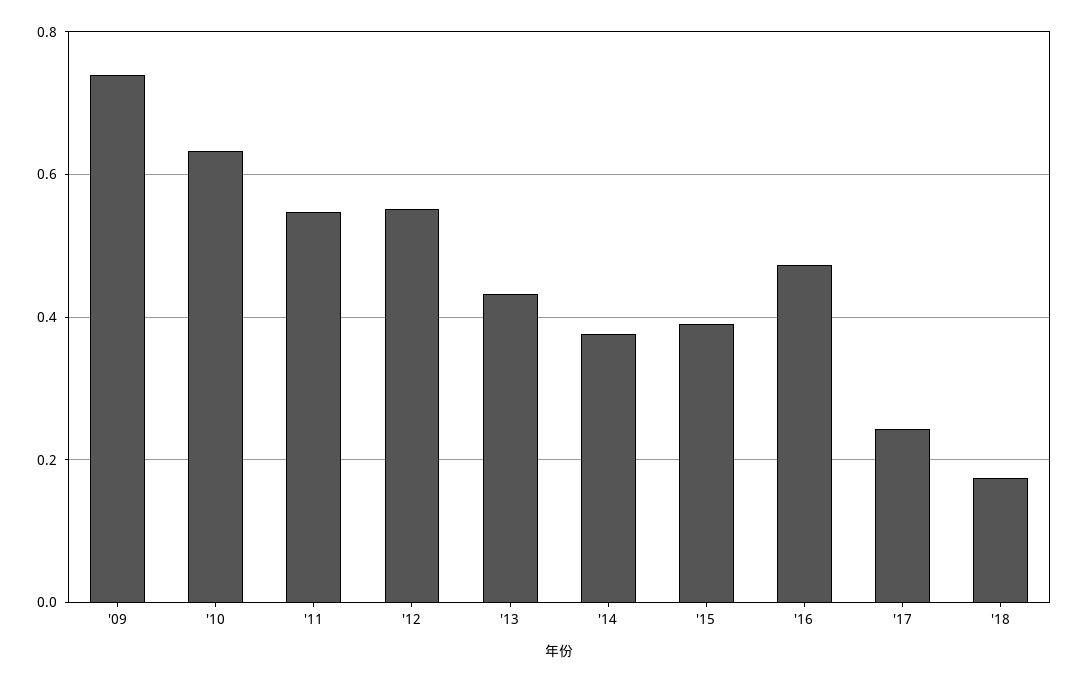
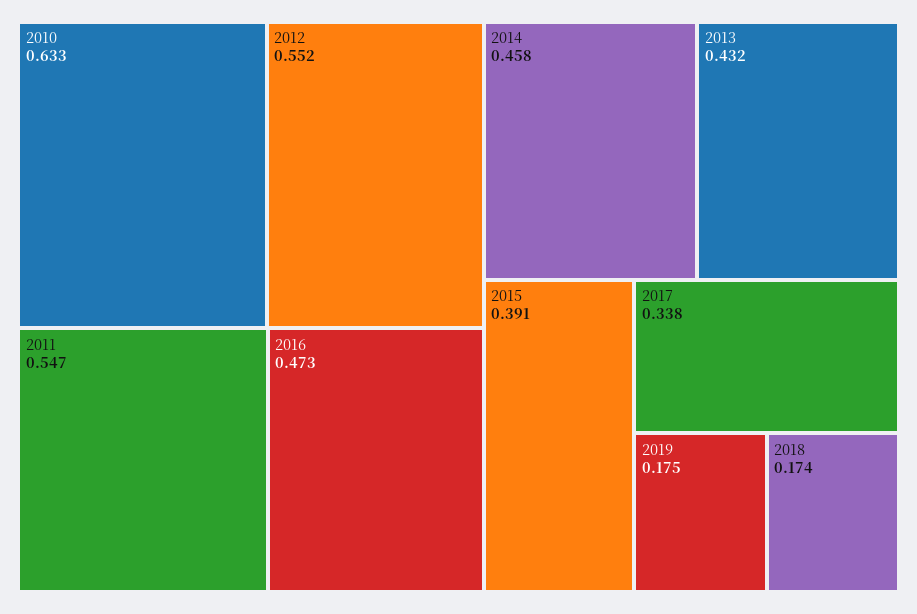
'09: 0.74 -> none
'14: 0.38 -> 0.458
'17: 0.24 -> 0.338
2019: none -> 0.175

